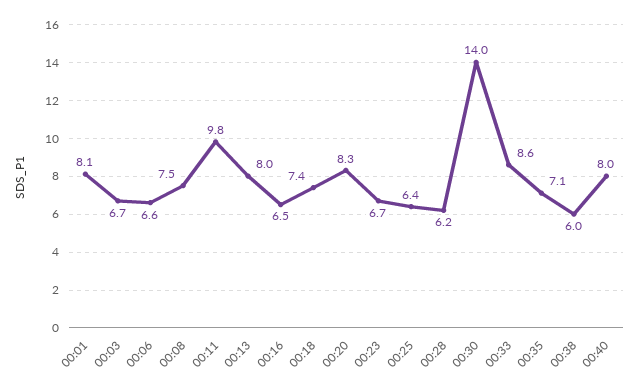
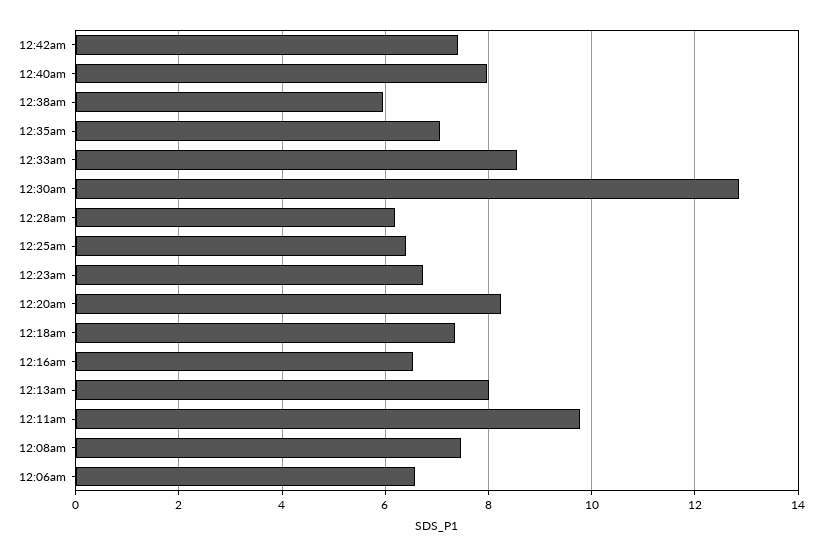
00:01: 8.1 -> none
00:03: 6.7 -> none
00:30: 14 -> 12.8
12:42am: none -> 7.4

